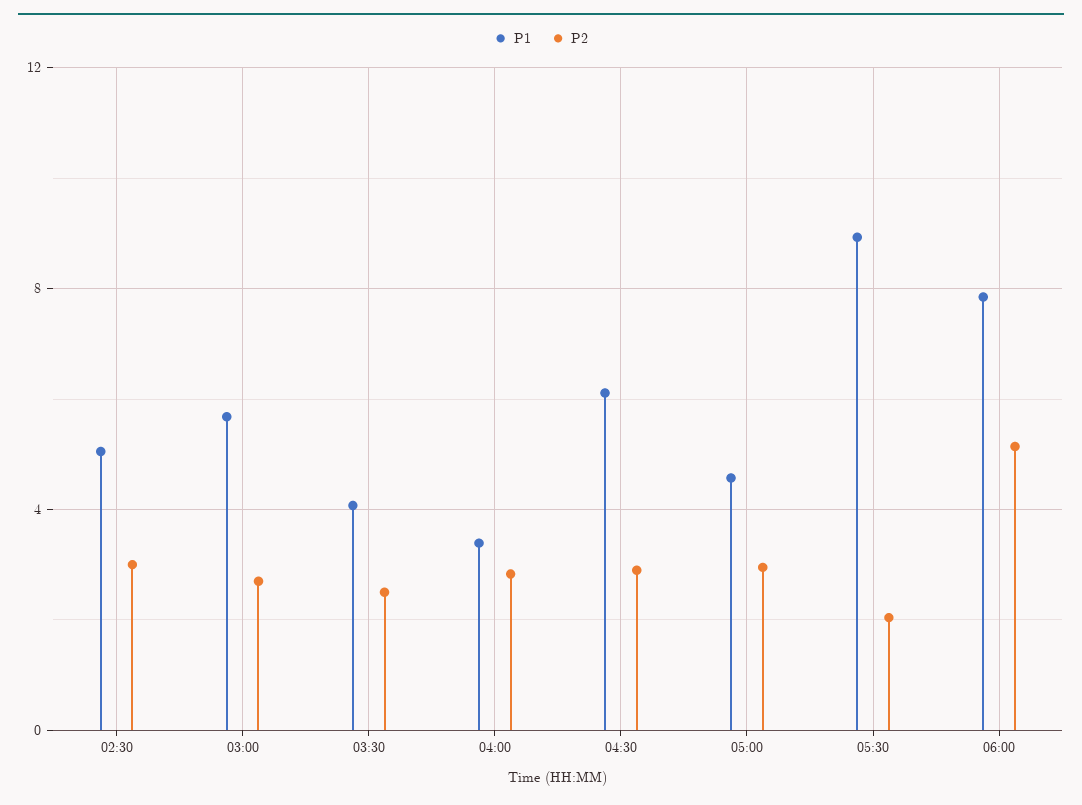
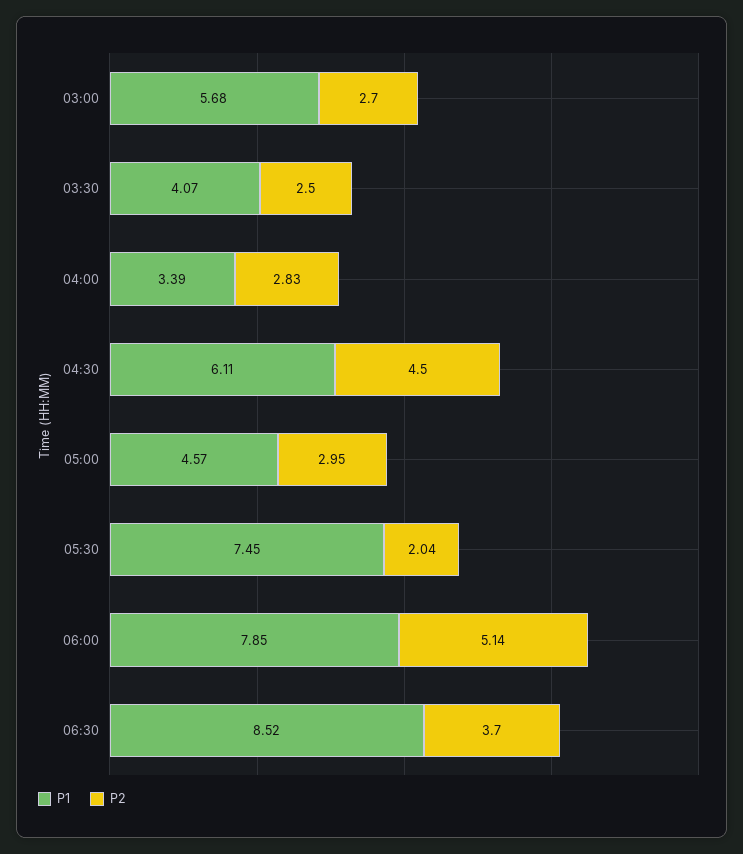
P1, 02:30: 5 -> none
P2, 02:30: 3 -> none
P2, 04:30: 3 -> 4.5
P1, 05:30: 9 -> 7.45
P1, 06:30: none -> 8.52
P2, 06:30: none -> 3.7

